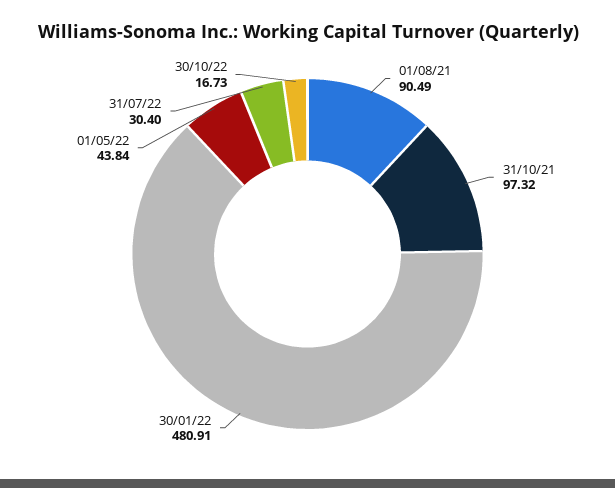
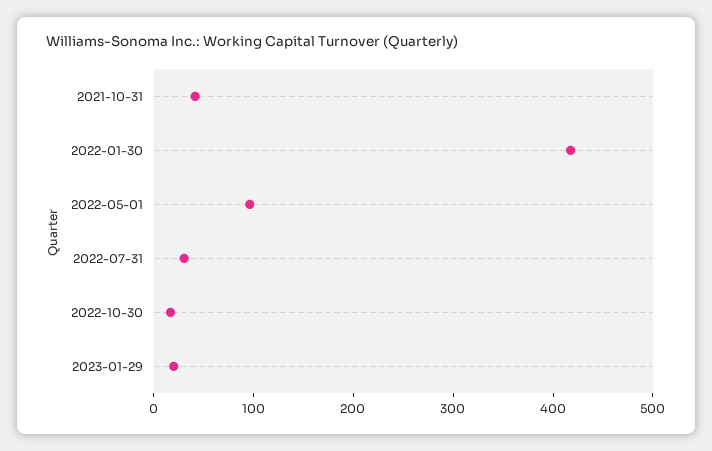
01/08/21: 90.49 -> none
31/10/21: 97.32 -> 40
30/01/22: 480.91 -> 420
01/05/22: 43.84 -> 100
2023-01-29: none -> 20

